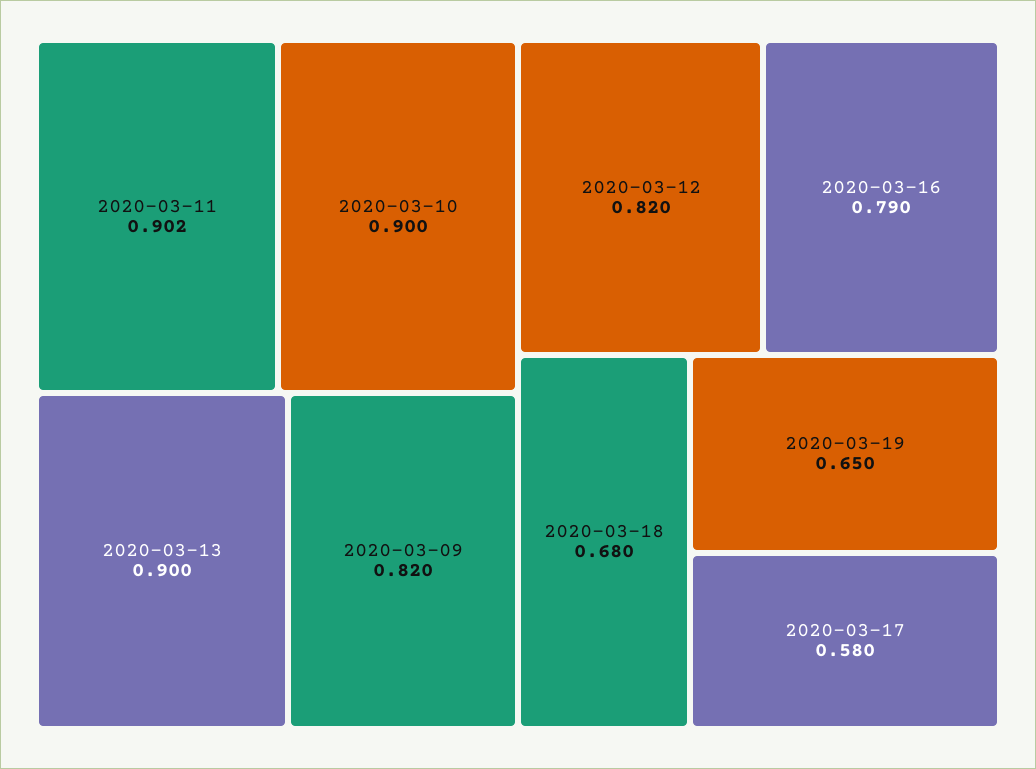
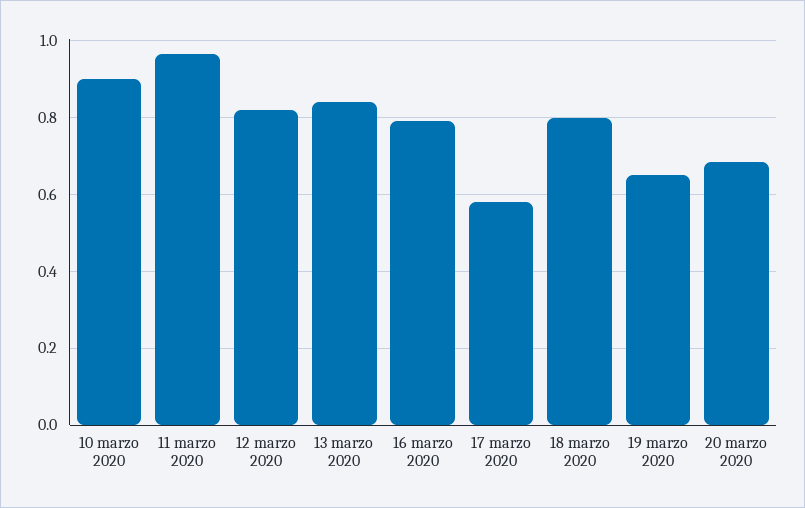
2020-03-11: 0.902 -> 0.96
2020-03-13: 0.9 -> 0.84
2020-03-09: 0.82 -> none
2020-03-18: 0.68 -> 0.8
20 marzo 2020: none -> 0.68

